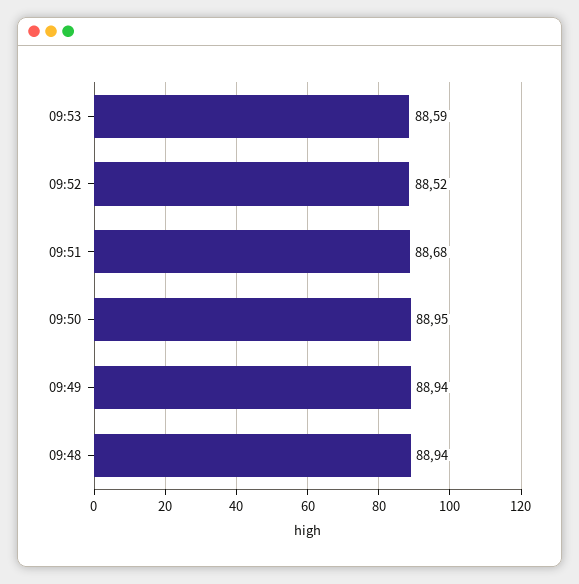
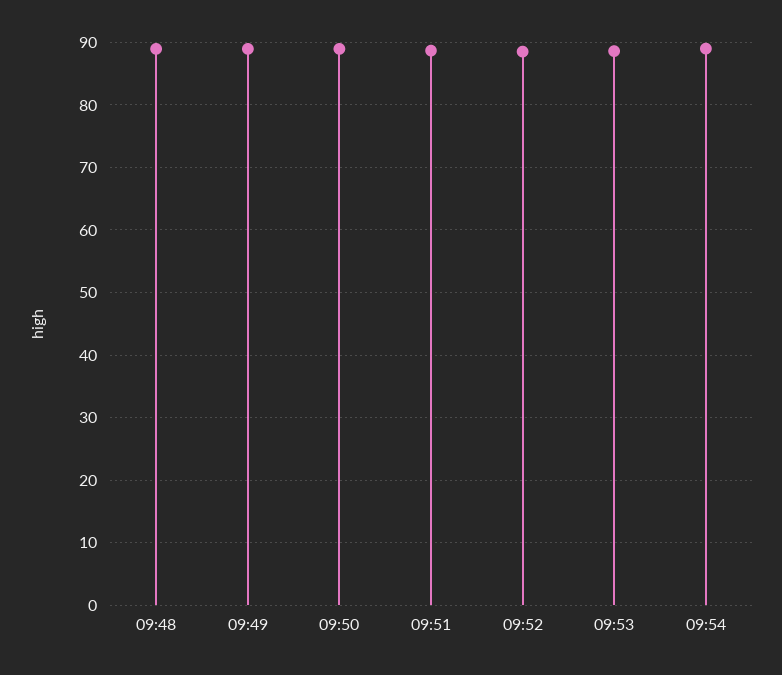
09:54: none -> 89

